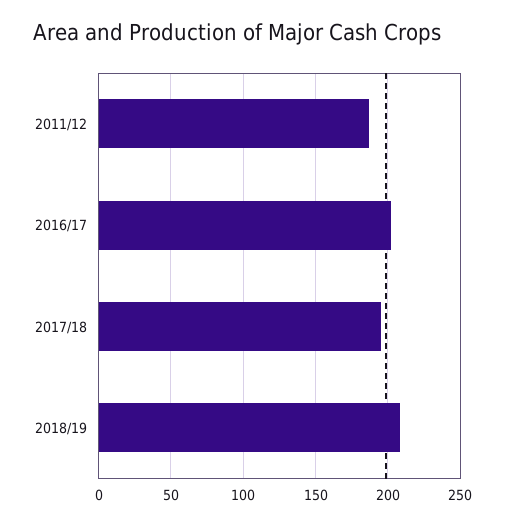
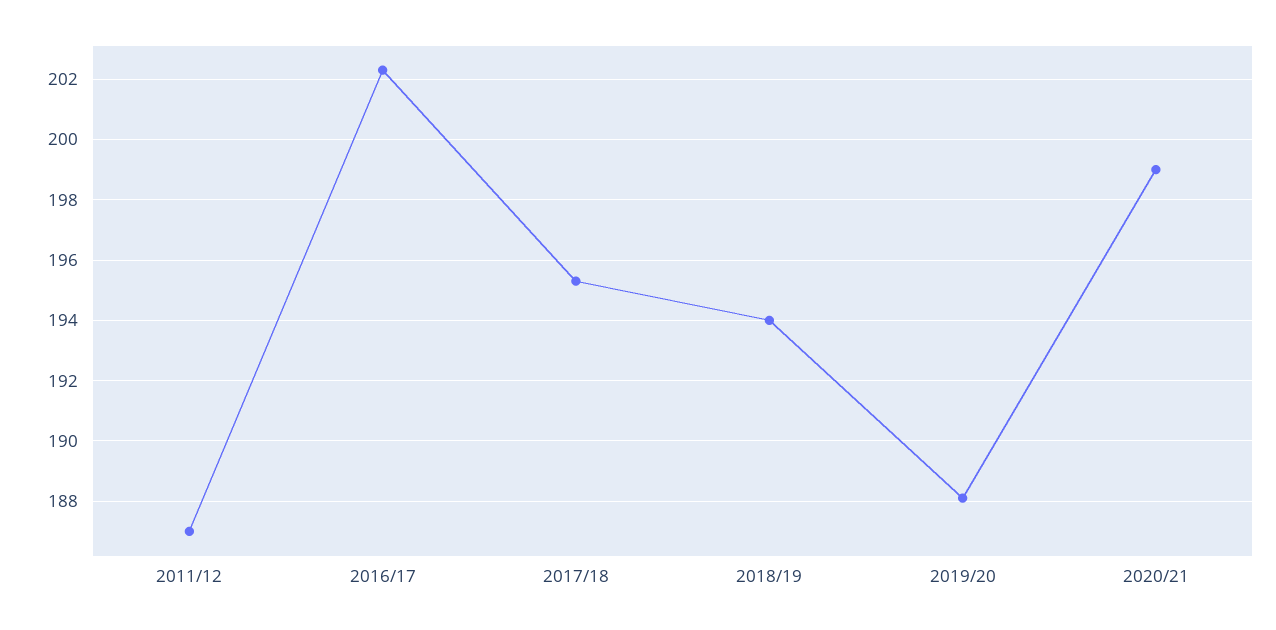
2018/19: 210 -> 194
2019/20: none -> 188
2020/21: none -> 199

